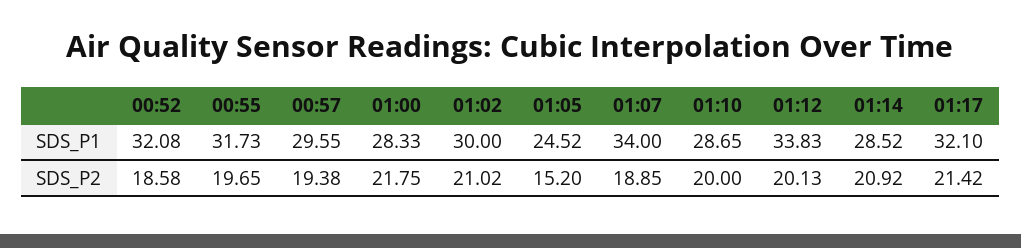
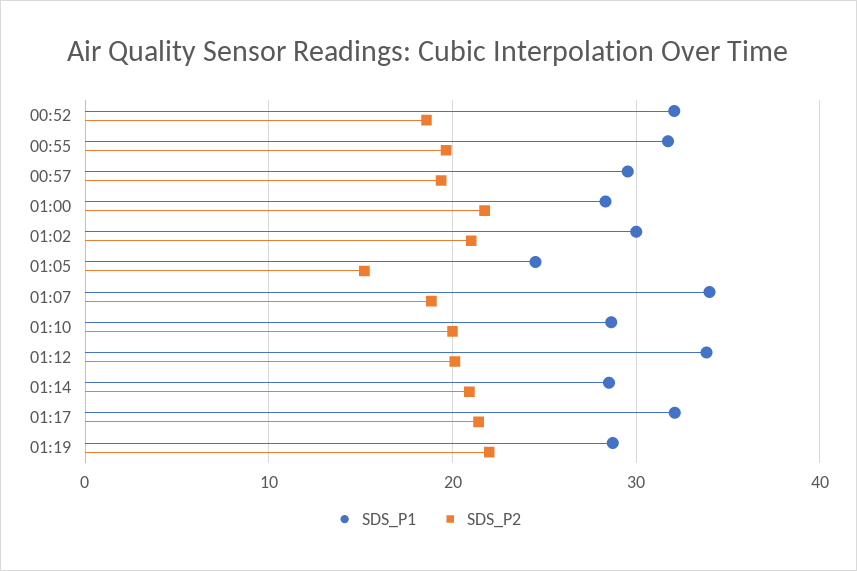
SDS_P1, 01:19: none -> 29
SDS_P2, 01:19: none -> 22

